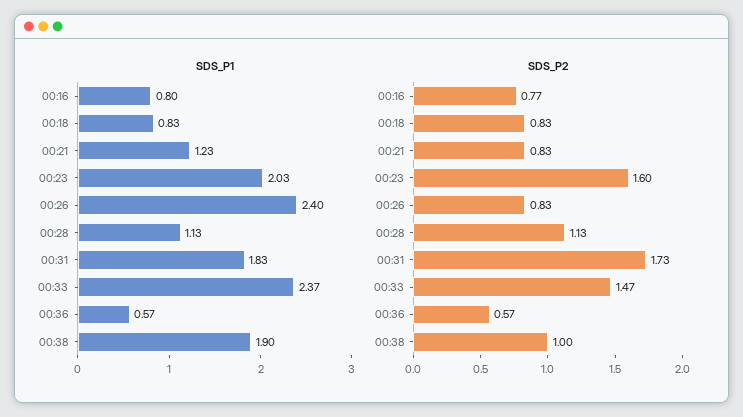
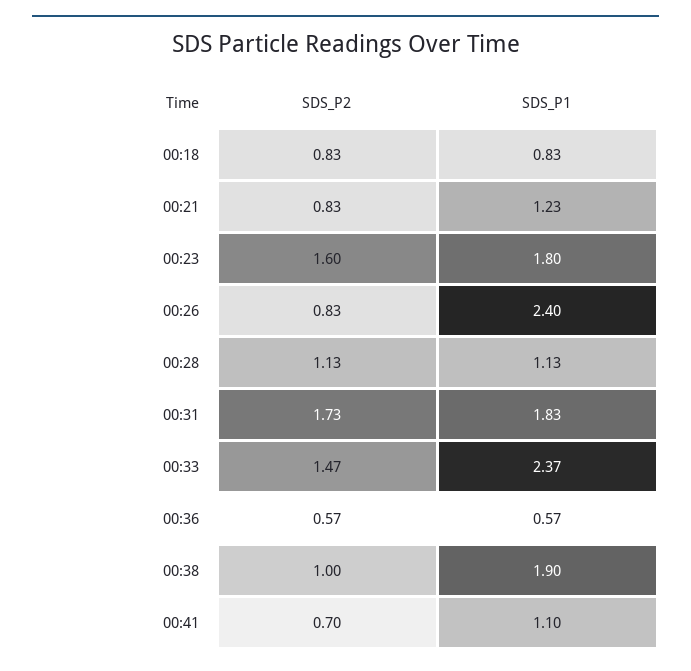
SDS_P1, 00:16: 0.8 -> none
SDS_P1, 00:23: 2.03 -> 1.8
SDS_P2, 00:16: 0.77 -> none
SDS_P2, 00:41: none -> 0.7
SDS_P1, 00:41: none -> 1.1

